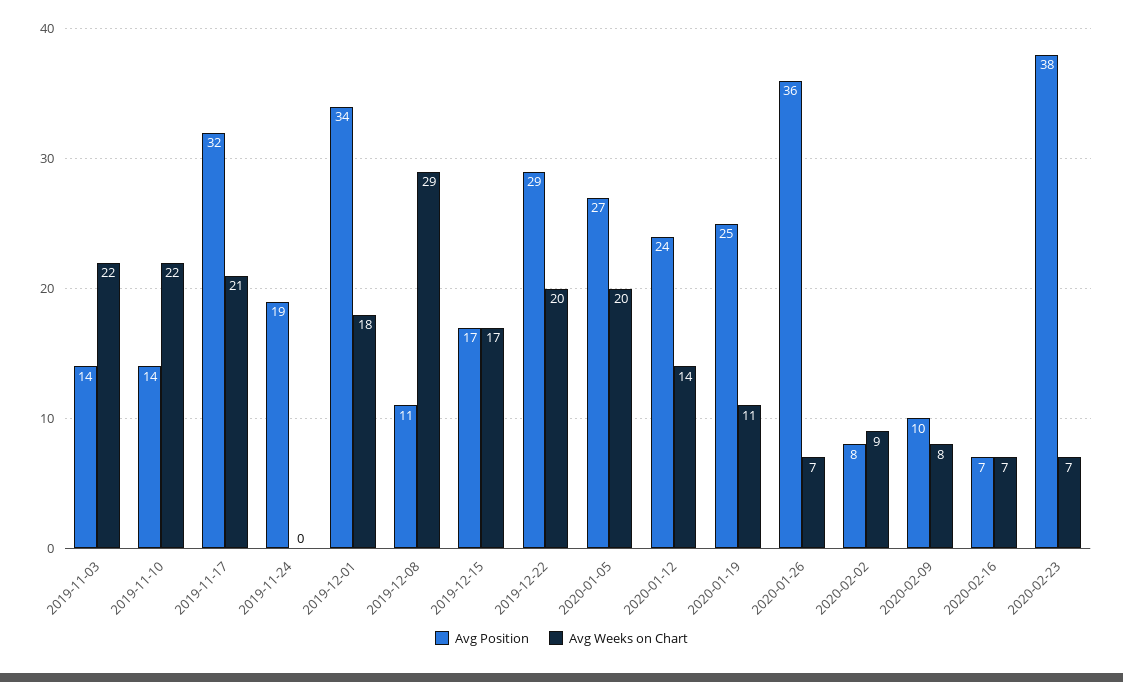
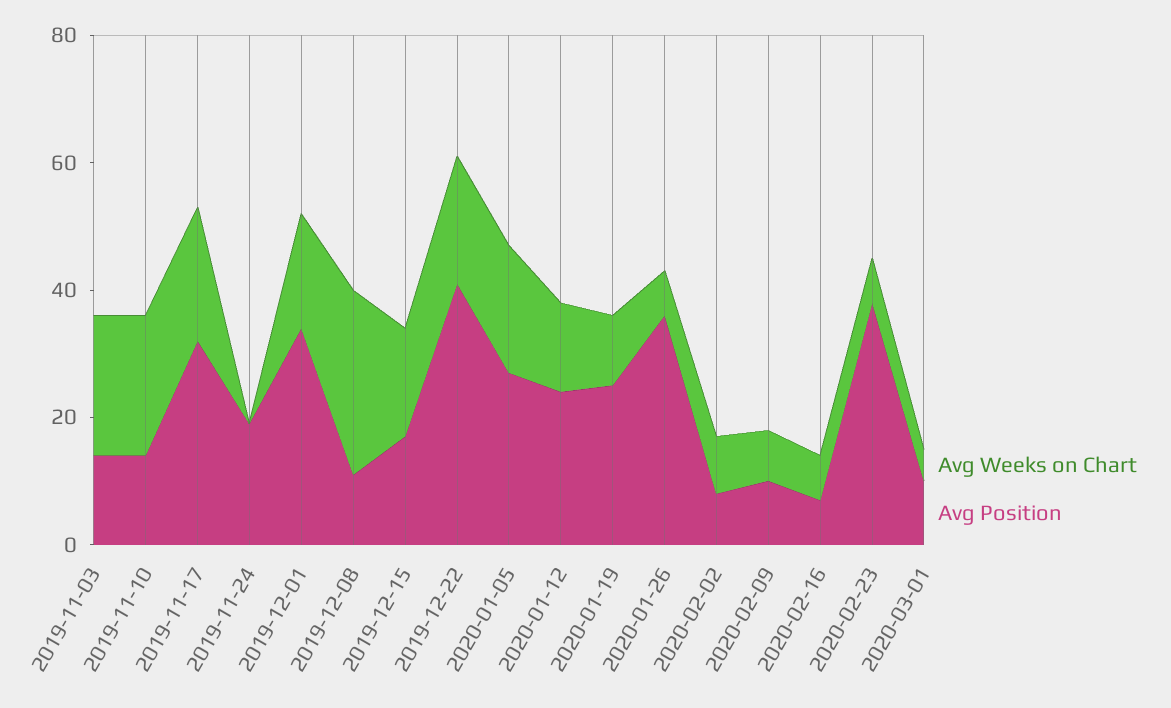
Avg Position, 2019-12-22: 29 -> 40
Avg Weeks on Chart, 2020-03-01: none -> 5
Avg Position, 2020-03-01: none -> 10

